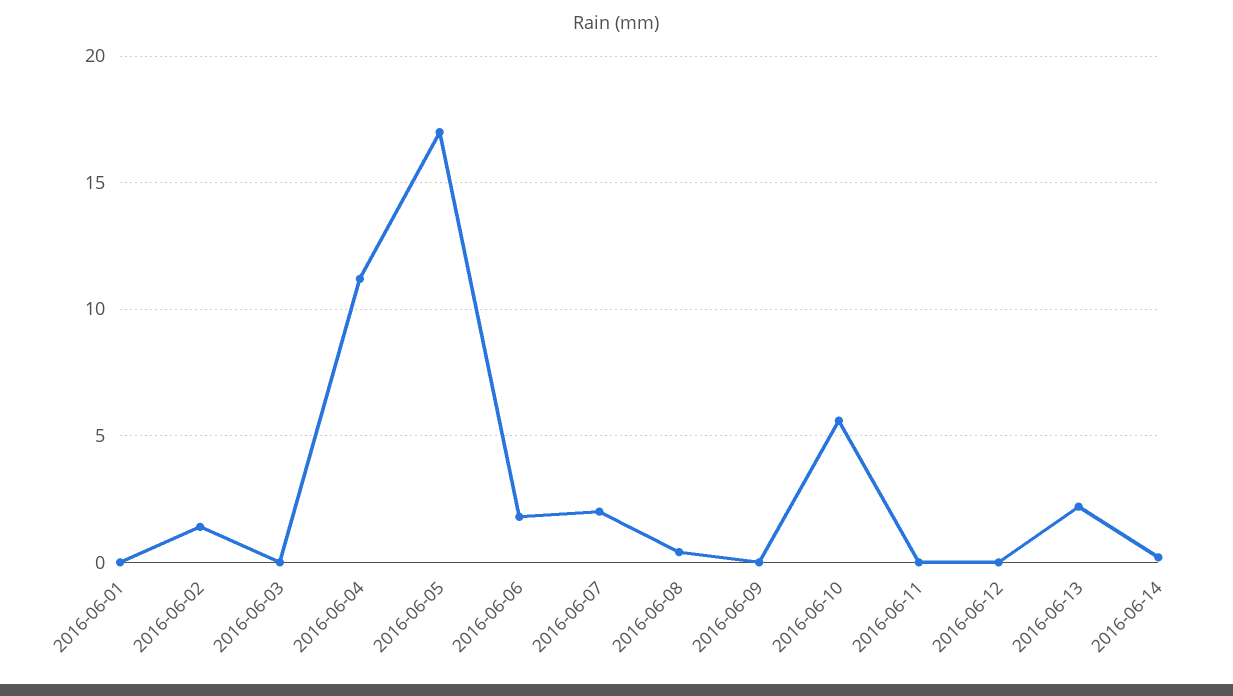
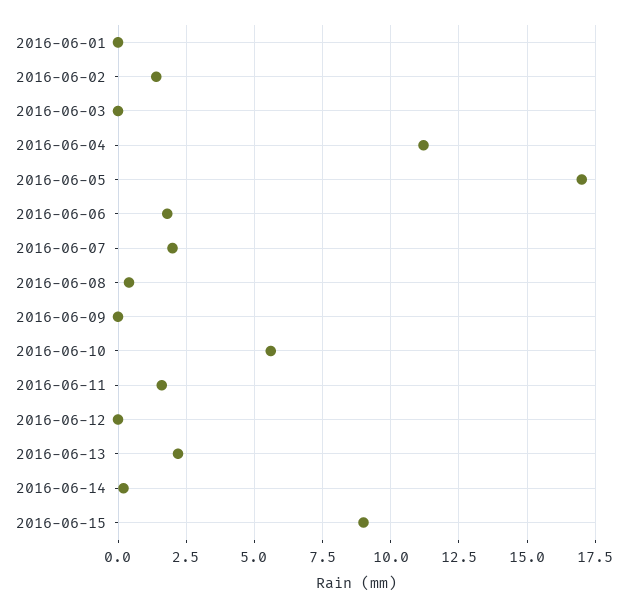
2016-06-11: 0 -> 1.5
2016-06-15: none -> 9

